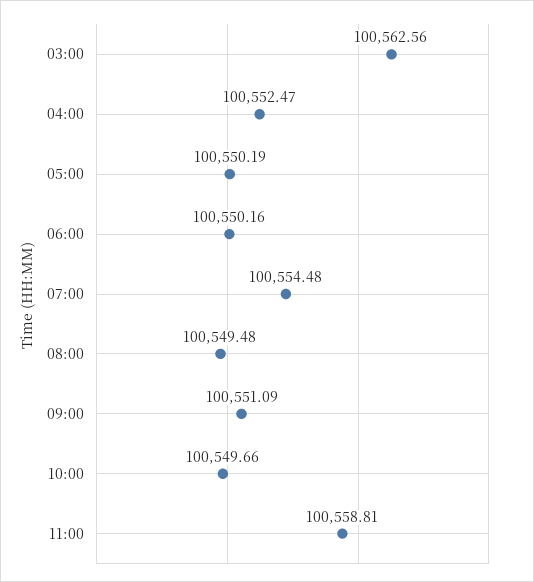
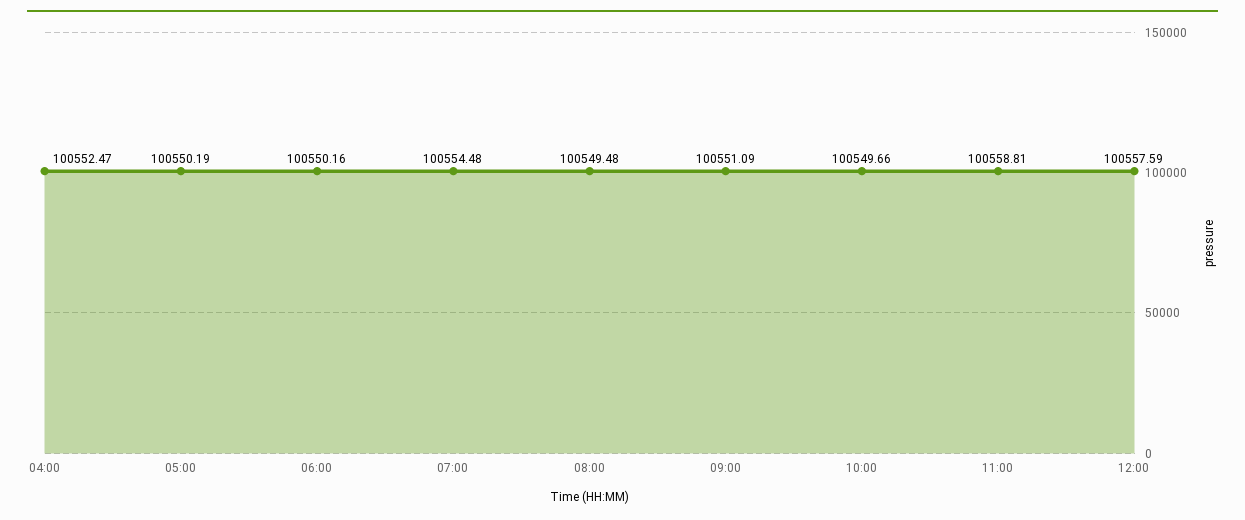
03:00: 100562.56 -> none
12:00: none -> 100557.59

